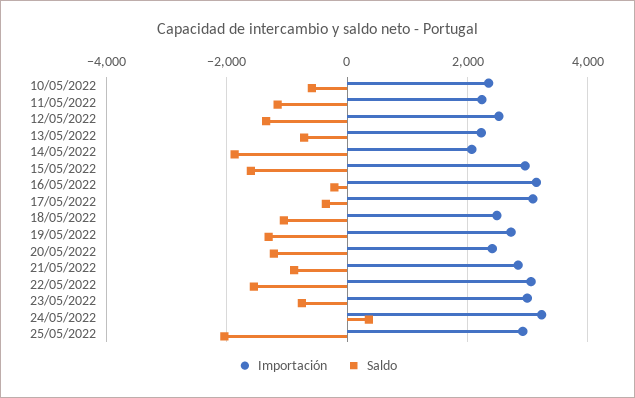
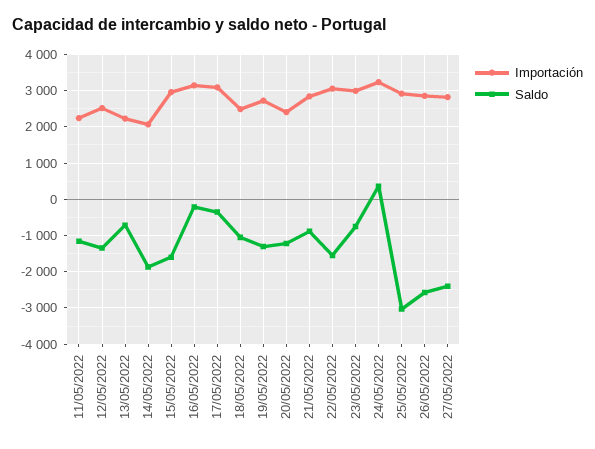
Importación, 10/05/2022: 2400 -> none
Saldo, 10/05/2022: -600 -> none
Saldo, 25/05/2022: -2000 -> -3000
Importación, 26/05/2022: none -> 2800
Saldo, 26/05/2022: none -> -2600
Importación, 27/05/2022: none -> 2800
Saldo, 27/05/2022: none -> -2400

